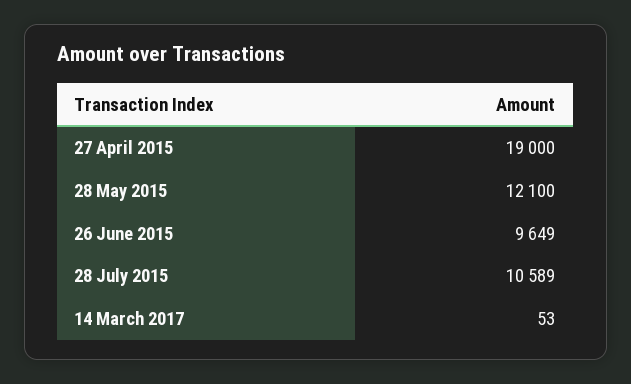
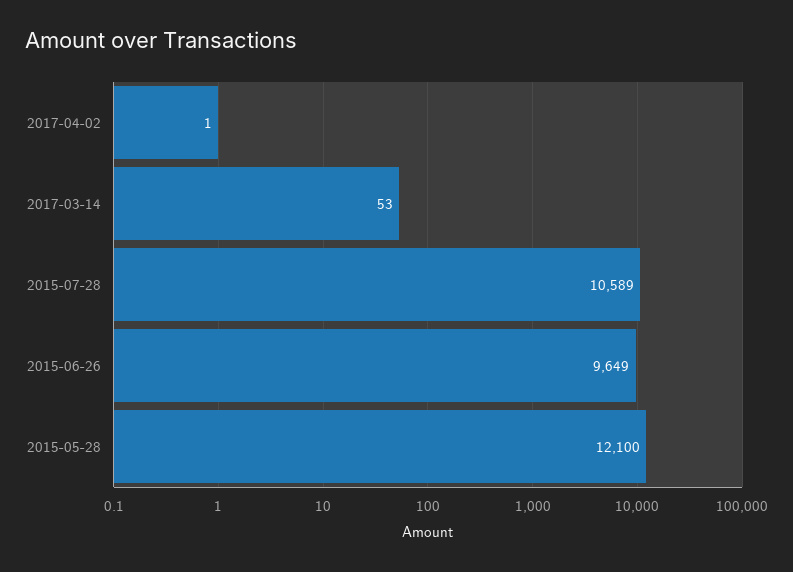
27 April 2015: 19000 -> none
2017-04-02: none -> 1

